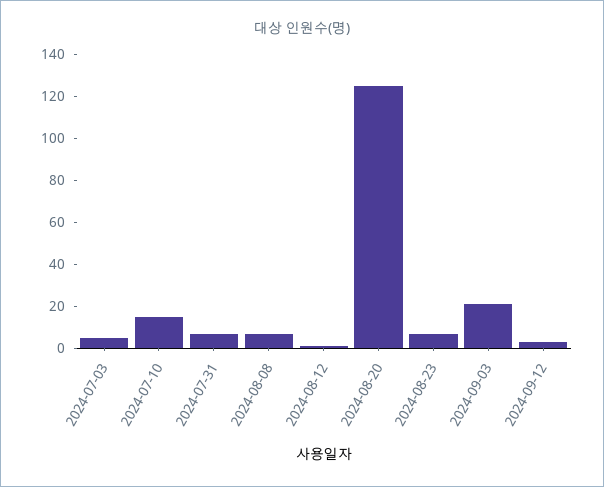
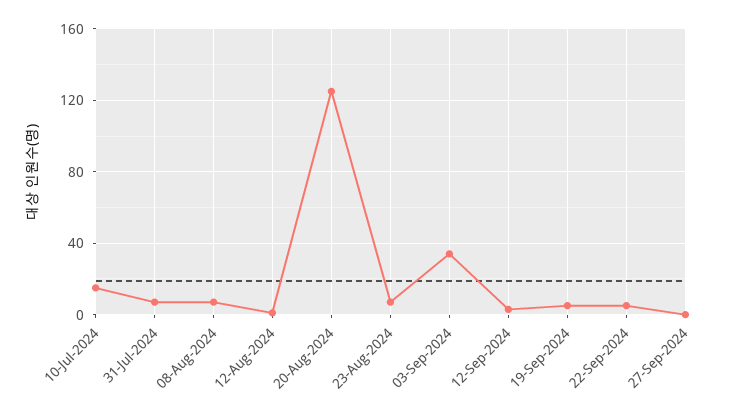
2024-07-03: 5 -> none
2024-09-03: 20 -> 35
19-Sep-2024: none -> 5
22-Sep-2024: none -> 5
27-Sep-2024: none -> 0

